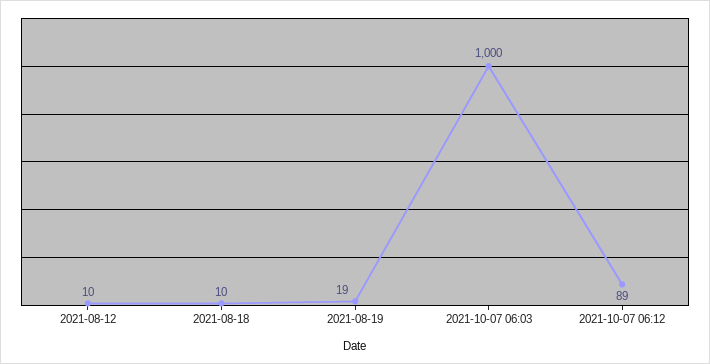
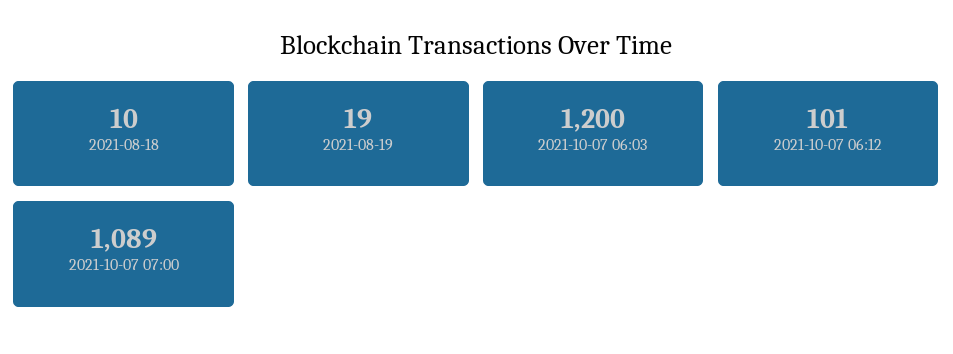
2021-08-12: 10 -> none
2021-10-07 06:03: 1000 -> 1200
2021-10-07 06:12: 89 -> 101
2021-10-07 07:00: none -> 1089

